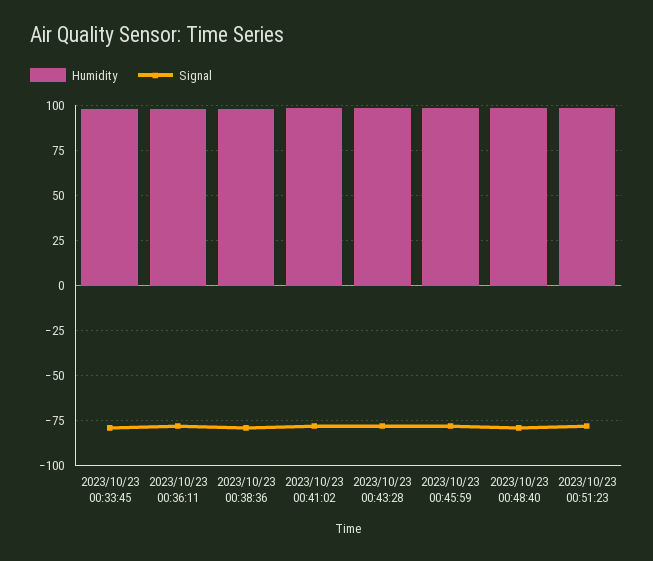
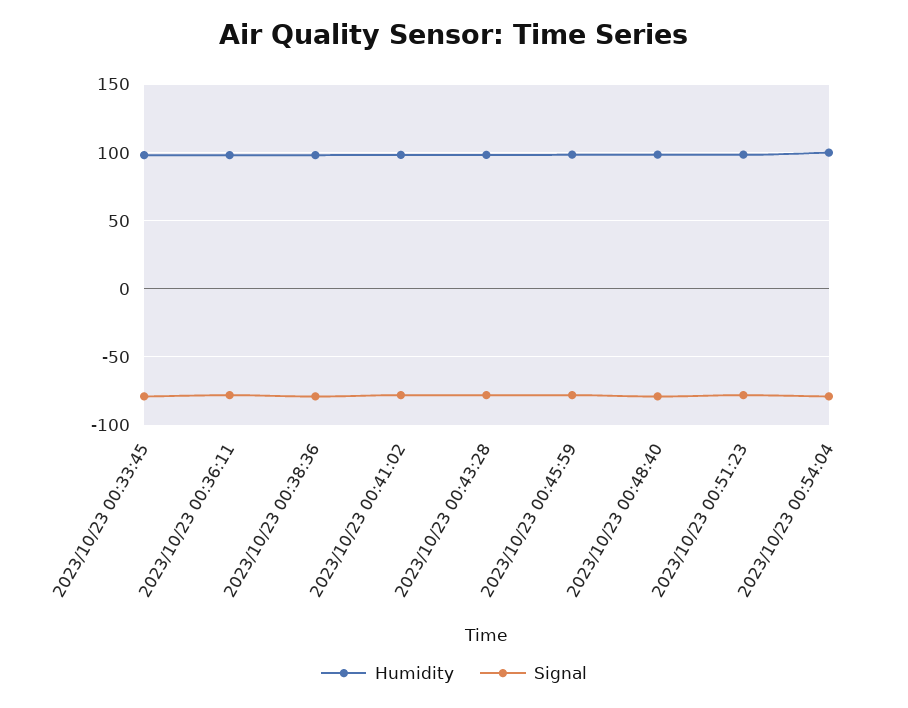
Humidity, 2023/10/23 00:54:04: none -> 100
Signal, 2023/10/23 00:54:04: none -> -80

